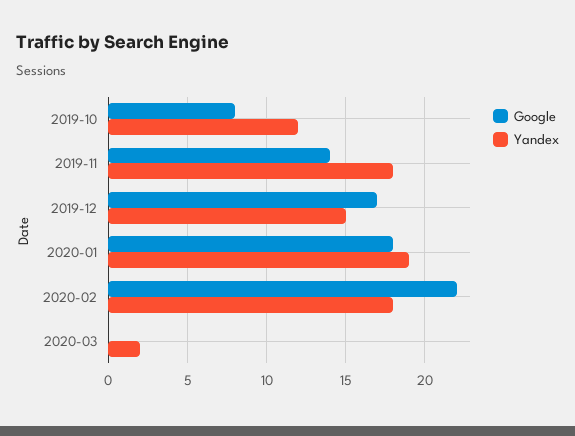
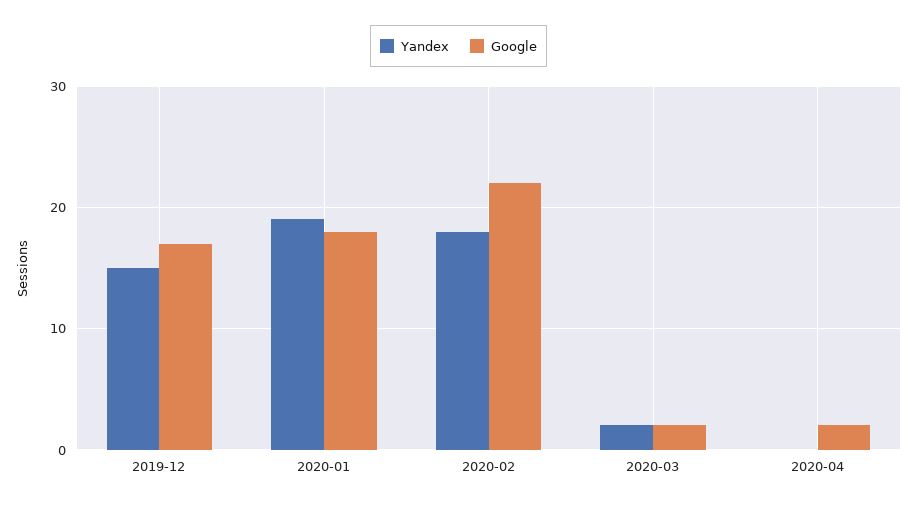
Google, 2019-10: 8 -> none
Yandex, 2019-10: 12 -> none
Google, 2019-11: 14 -> none
Yandex, 2019-11: 18 -> none
Google, 2020-03: 0 -> 2
Yandex, 2020-04: none -> 0
Google, 2020-04: none -> 2

